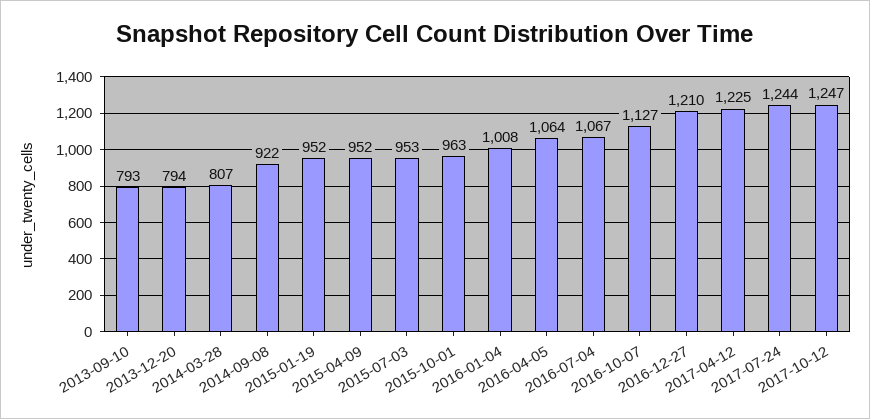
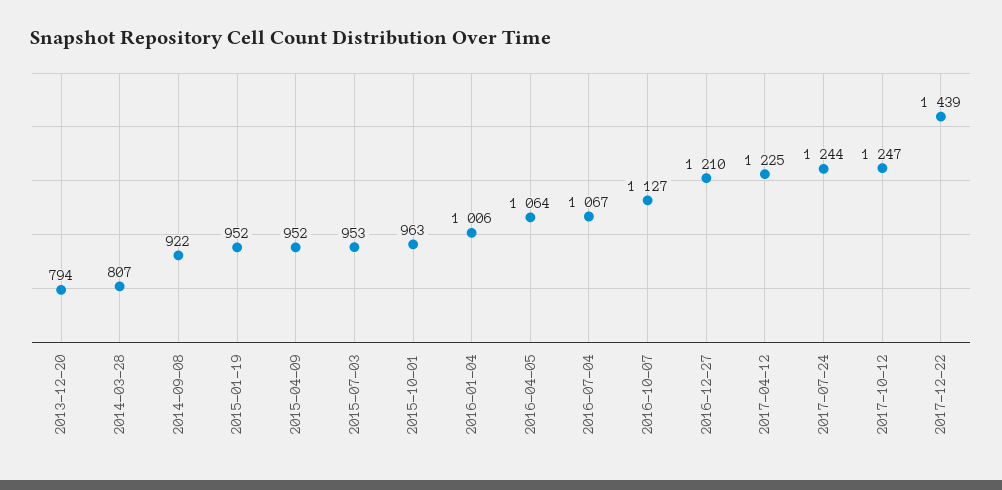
2013-09-10: 793 -> none
2016-01-04: 1008 -> 1006
2017-12-22: none -> 1439

